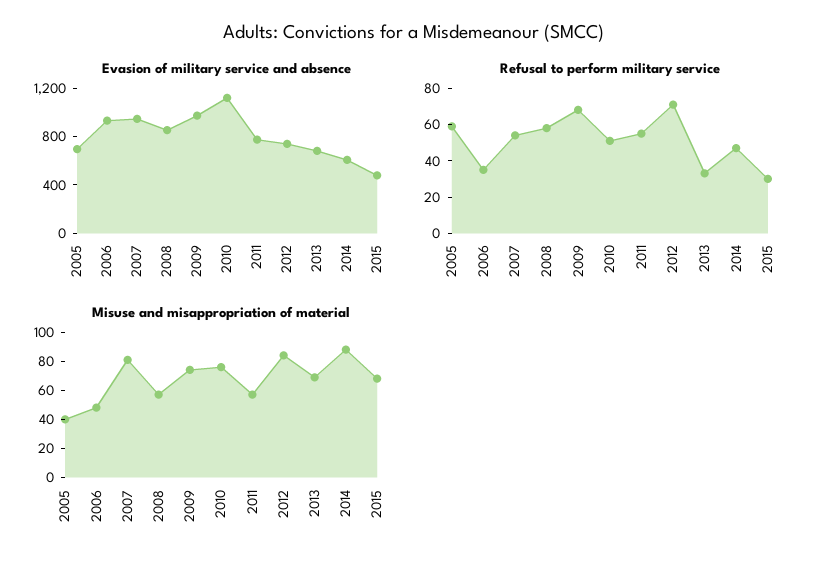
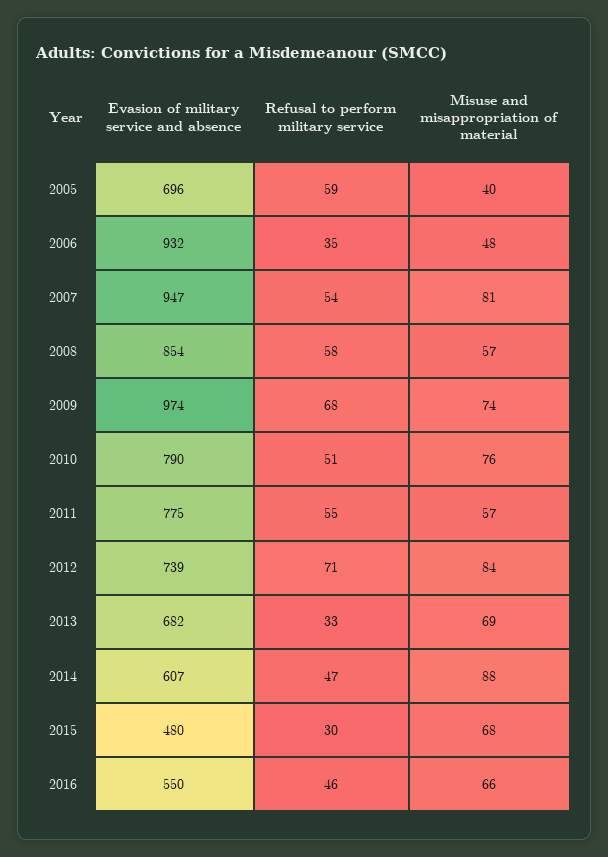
Evasion of military service and absence, 2010: 1100 -> 790
Evasion of military service and absence, 2016: none -> 550
Refusal to perform military service, 2016: none -> 46
Misuse and misappropriation of material, 2016: none -> 66

